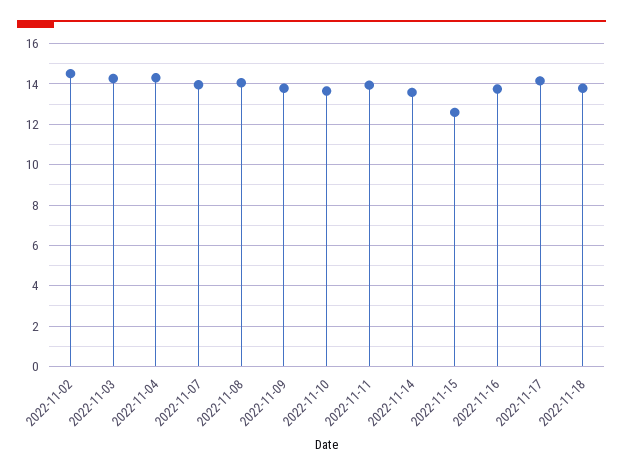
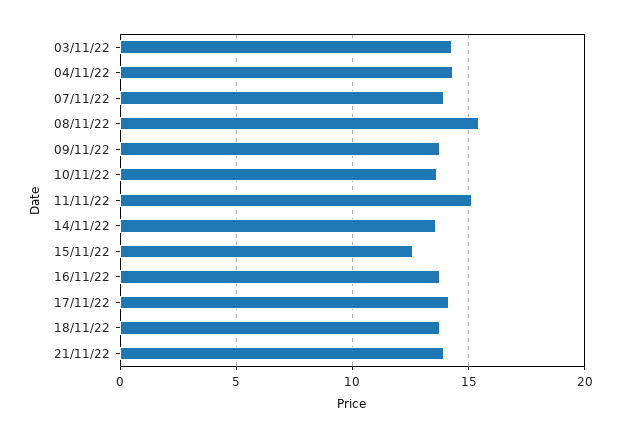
2022-11-02: 14.5 -> none
2022-11-08: 14 -> 15.5
2022-11-11: 14 -> 15
21/11/22: none -> 14

